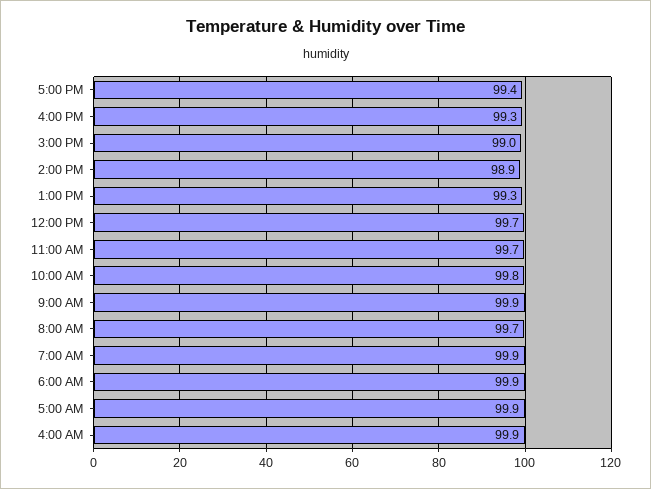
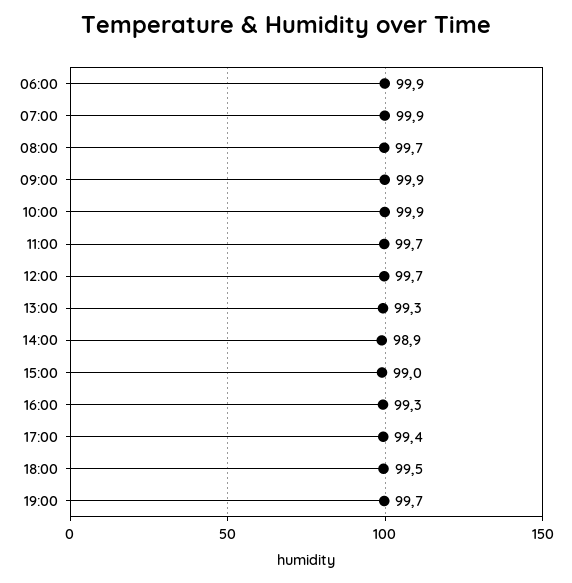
10:00 AM: 99.8 -> 99.9
5:00 AM: 99.9 -> none
4:00 AM: 99.9 -> none
18:00: none -> 99.5
19:00: none -> 99.7

